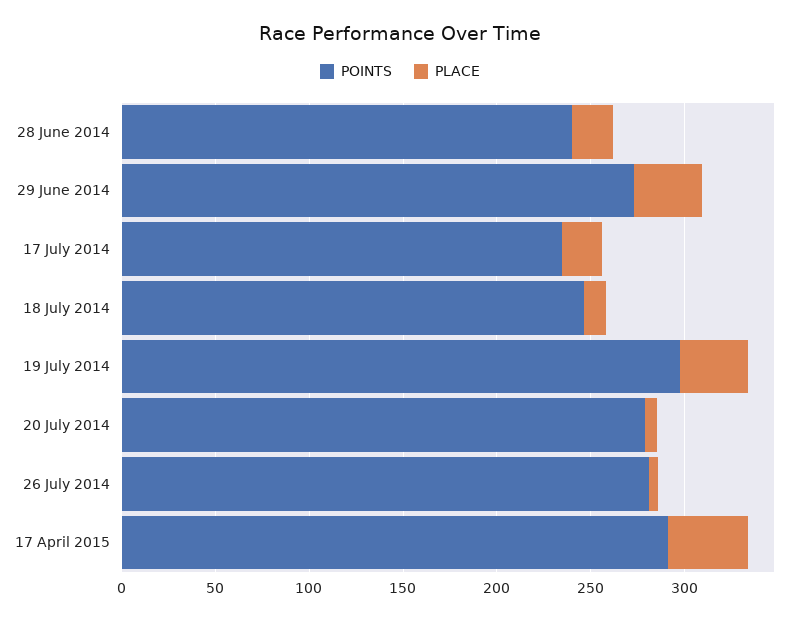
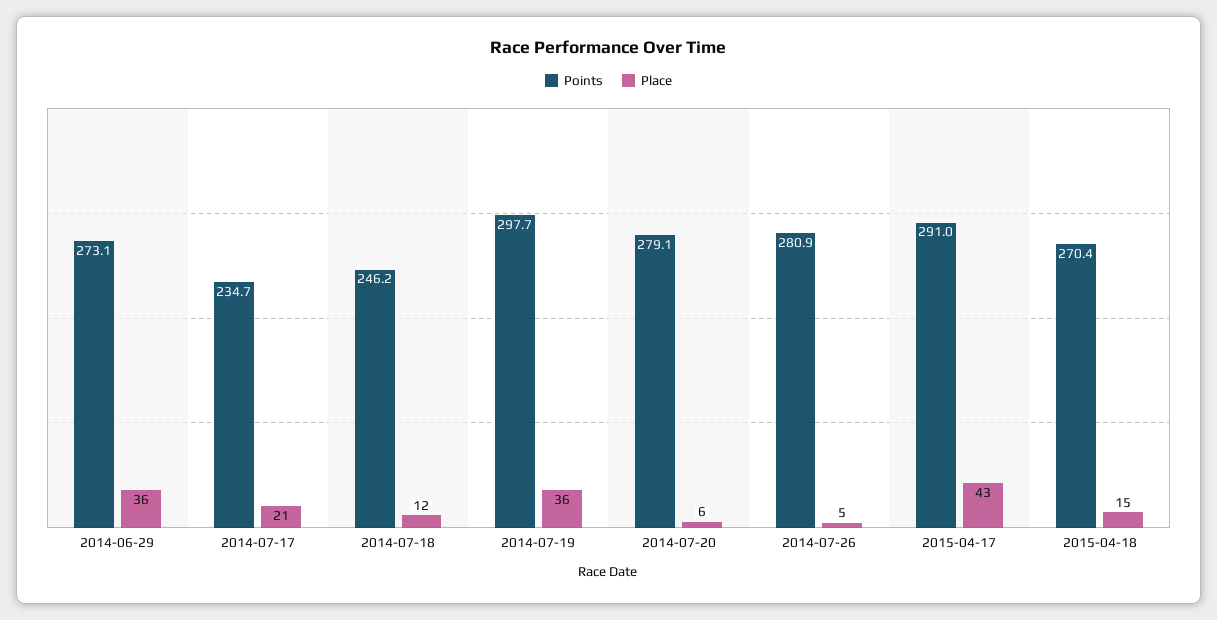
POINTS, 28 June 2014: 240 -> none
PLACE, 28 June 2014: 20 -> none
POINTS, 2015-04-18: none -> 270.4
PLACE, 2015-04-18: none -> 15

